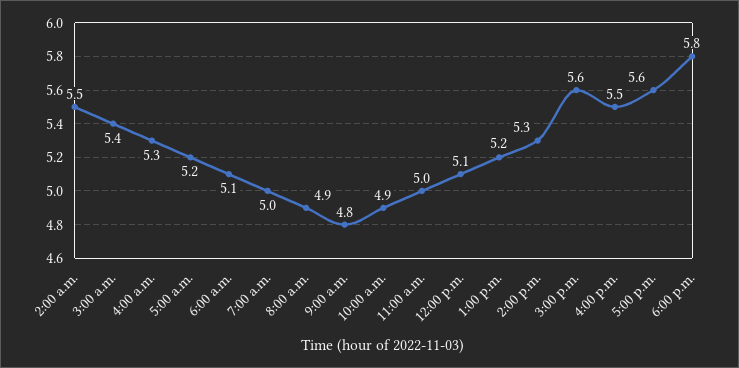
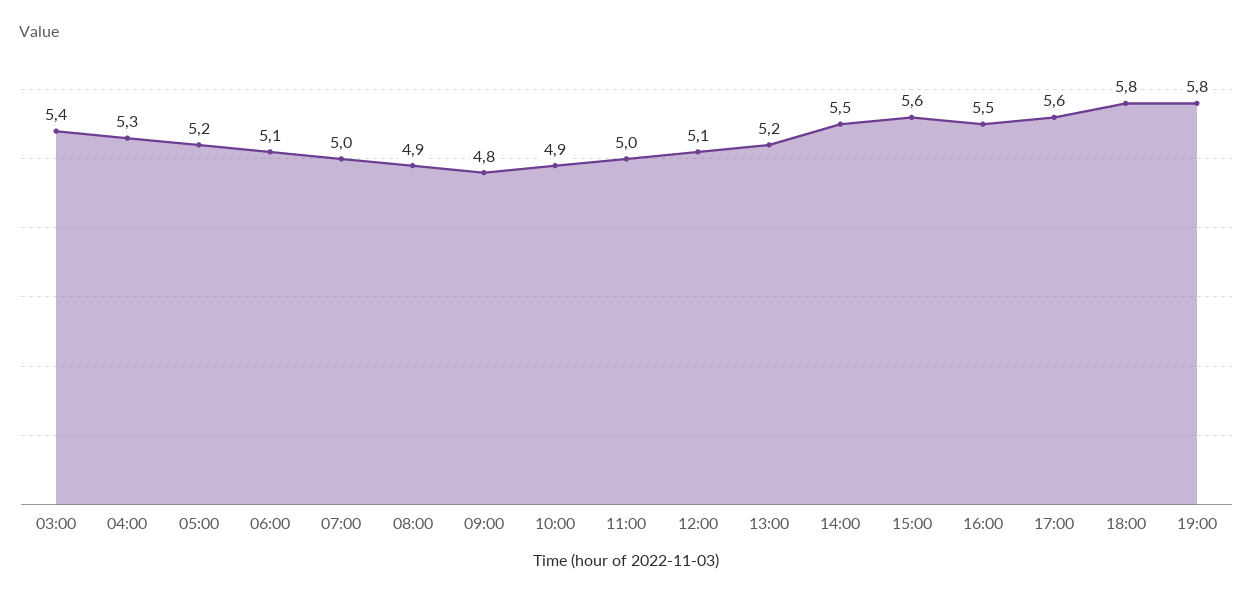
2:00 a.m.: 5.5 -> none
2:00 p.m.: 5.3 -> 5.5
19:00: none -> 5.8

